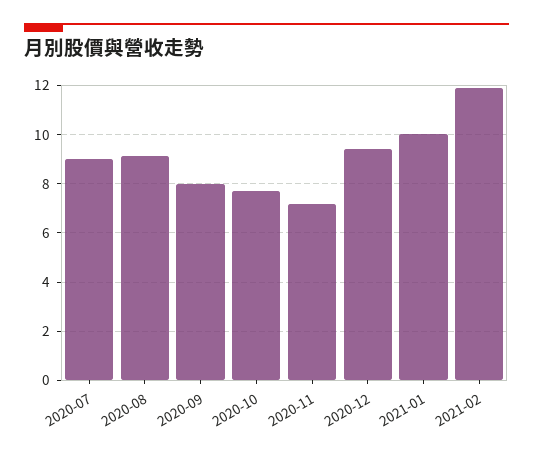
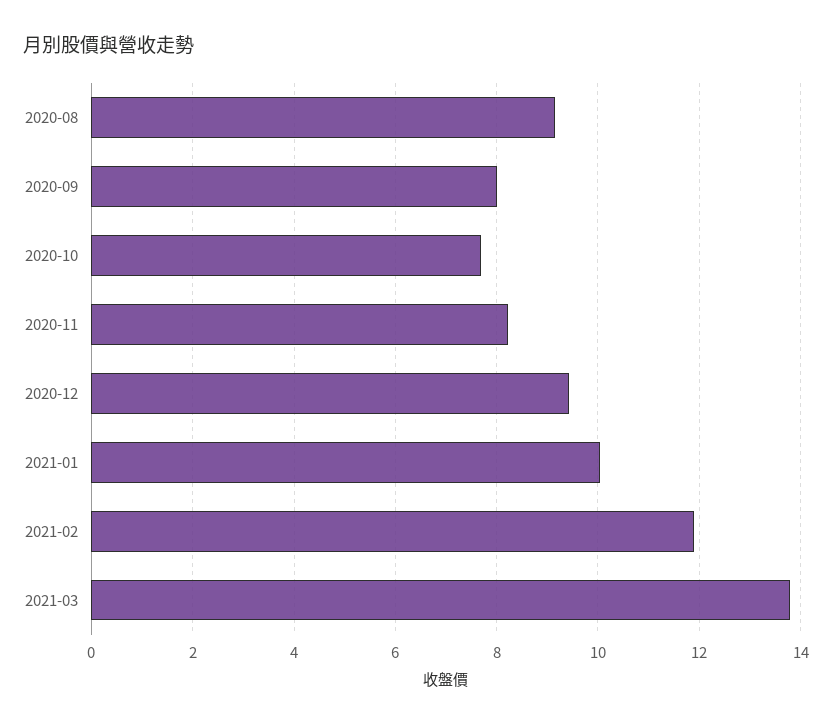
2020-07: 9 -> none
2020-11: 7.25 -> 8.2
2021-03: none -> 13.8

